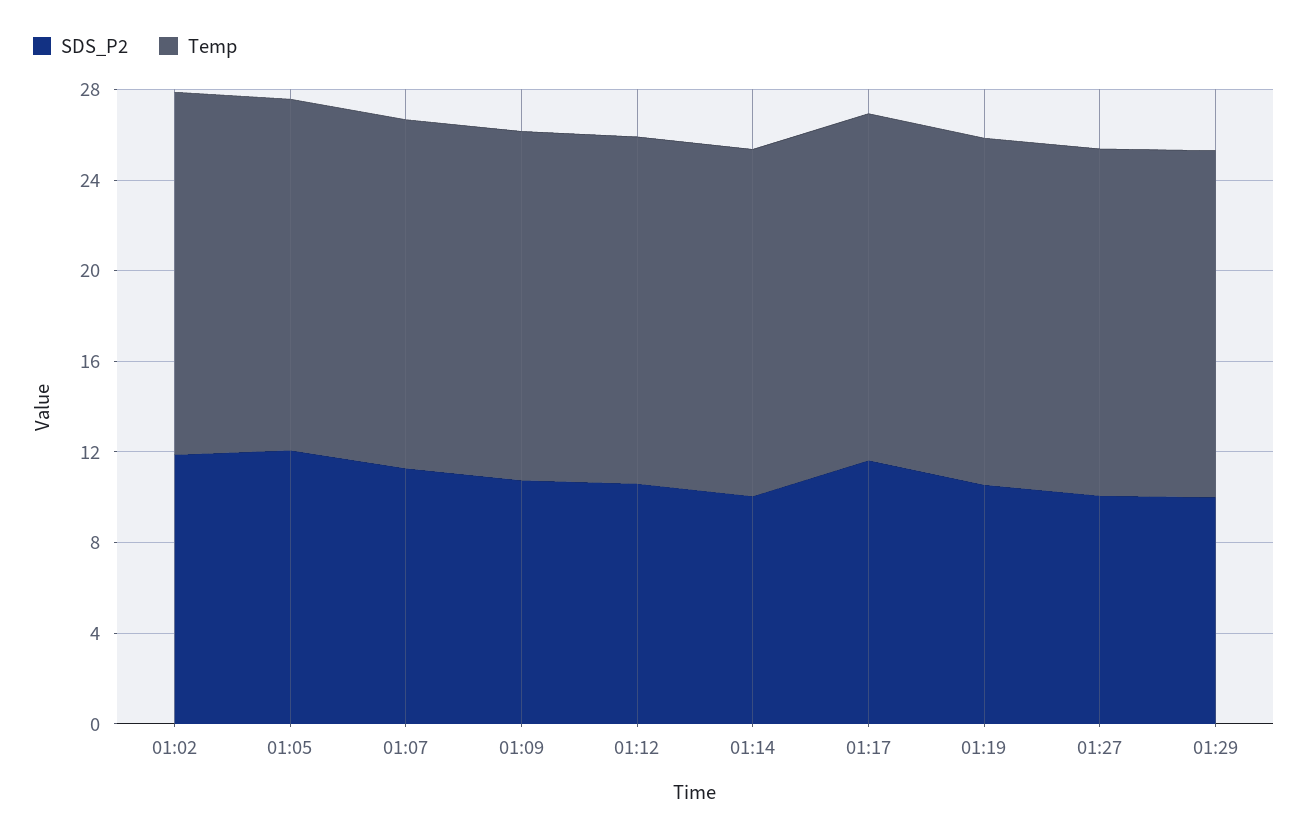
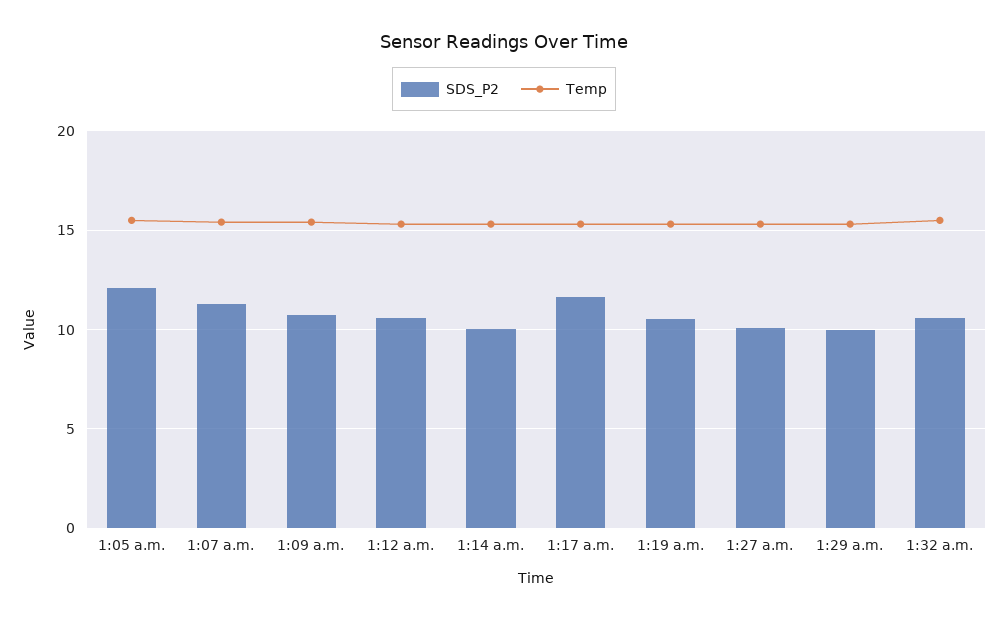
SDS_P2, 01:02: 12 -> none
Temp, 01:02: 16 -> none
SDS_P2, 1:32 a.m.: none -> 10.5
Temp, 1:32 a.m.: none -> 15.5

